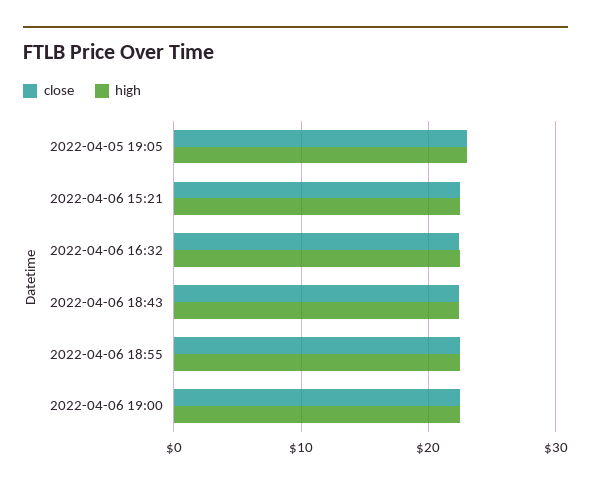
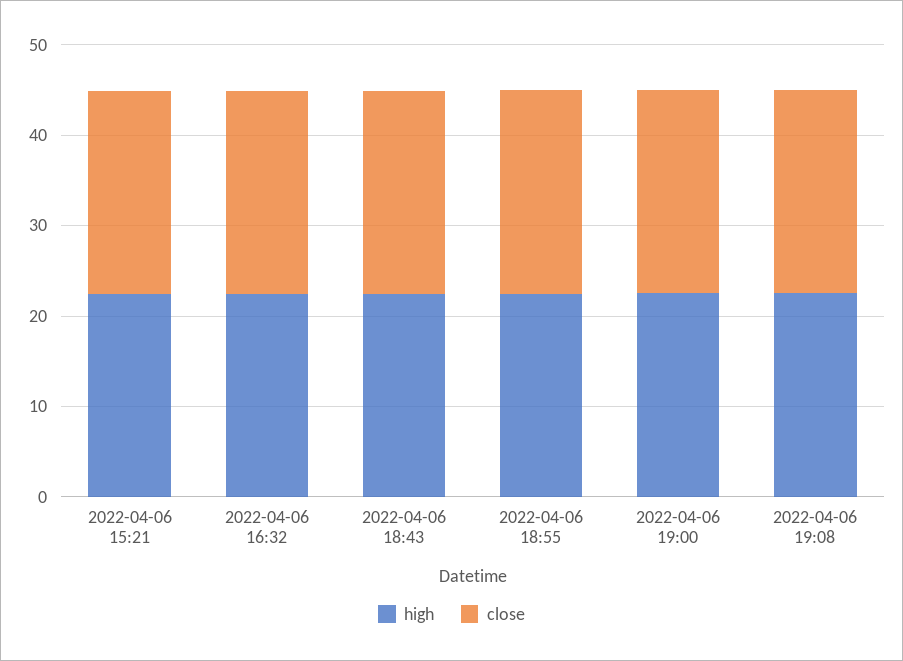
close, 2022-04-05 19:05: 23 -> none
high, 2022-04-05 19:05: 23 -> none
high, 2022-04-06 19:08: none -> 22
close, 2022-04-06 19:08: none -> 22

